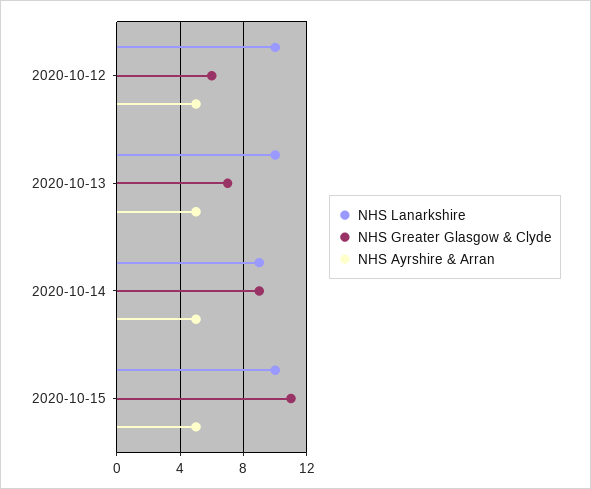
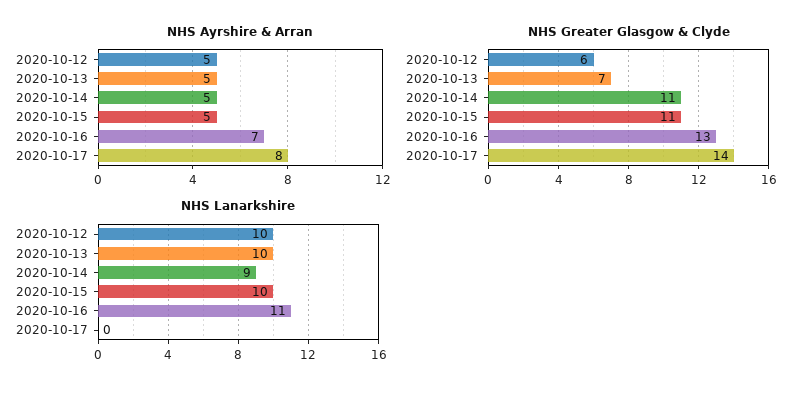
NHS Greater Glasgow & Clyde, 2020-10-14: 9 -> 11
NHS Ayrshire & Arran, 2020-10-16: none -> 7
NHS Ayrshire & Arran, 2020-10-17: none -> 8
NHS Greater Glasgow & Clyde, 2020-10-16: none -> 13
NHS Greater Glasgow & Clyde, 2020-10-17: none -> 14
NHS Lanarkshire, 2020-10-16: none -> 11
NHS Lanarkshire, 2020-10-17: none -> 0

